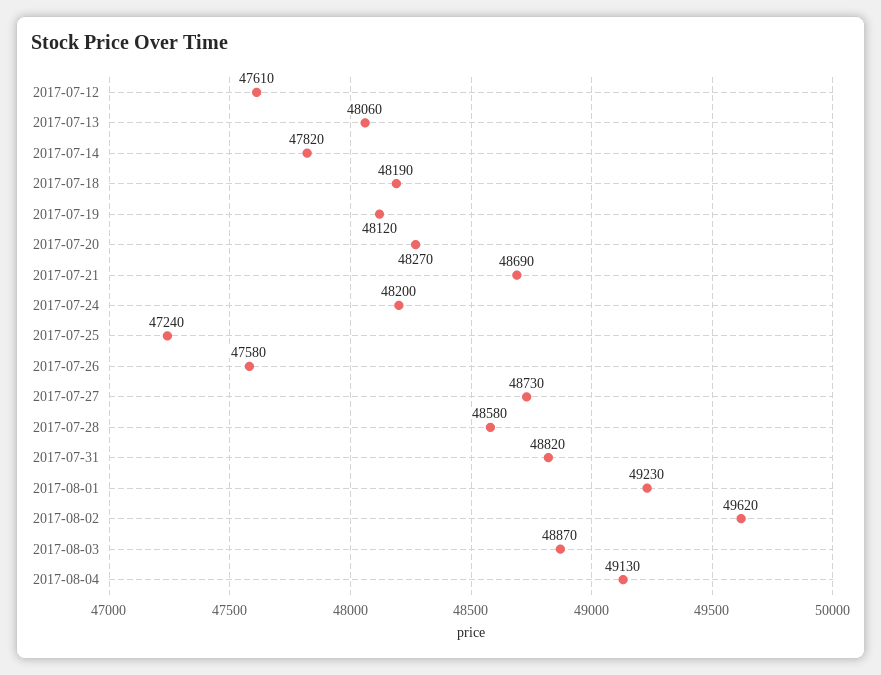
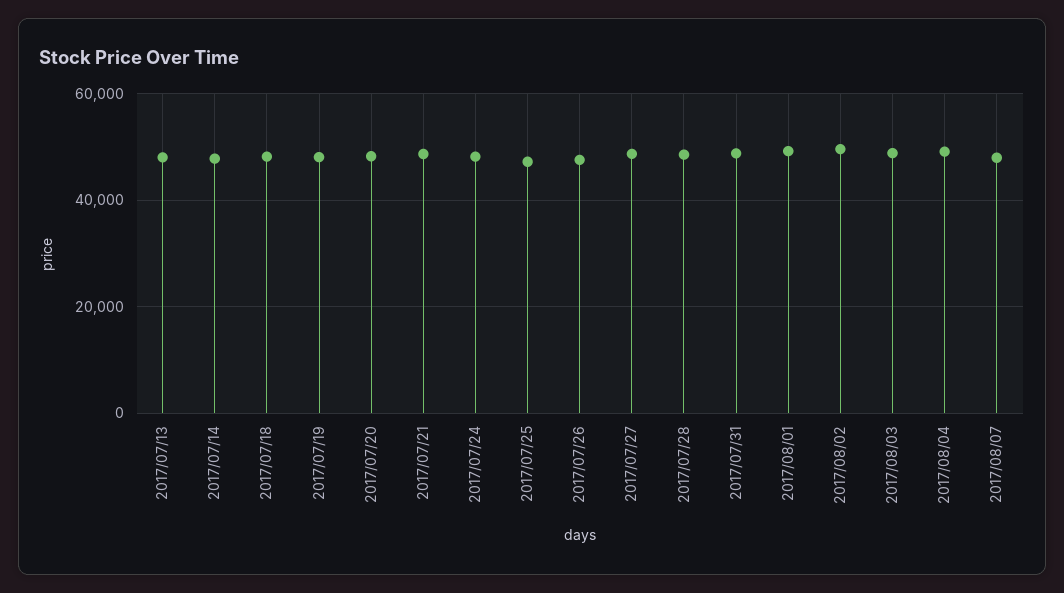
2017-07-12: 47610 -> none
2017/08/07: none -> 48000

